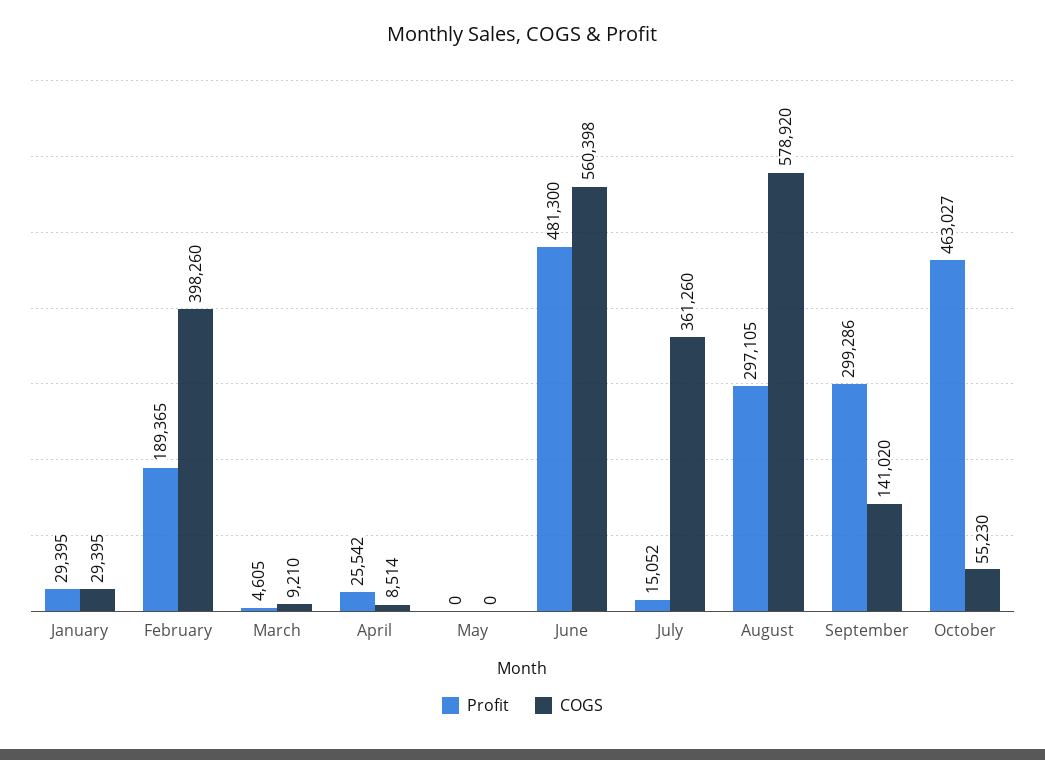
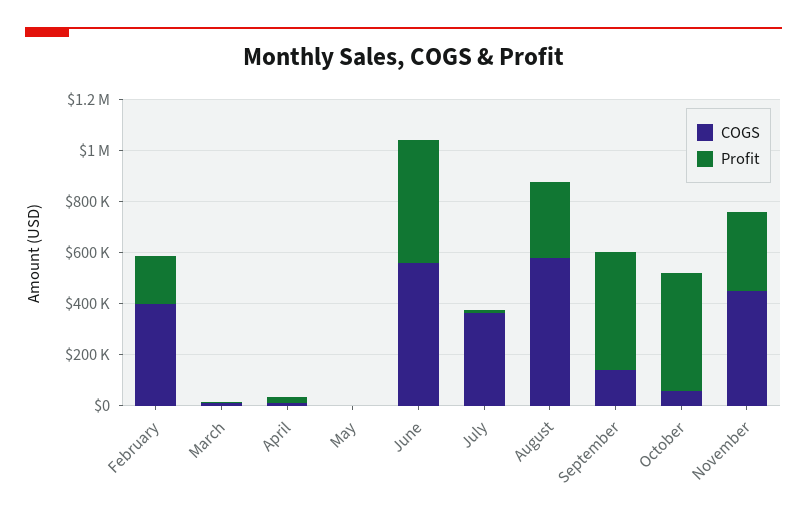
Profit, January: 29395 -> none
COGS, January: 29395 -> none
Profit, September: 299286 -> 450000
COGS, November: none -> 450000
Profit, November: none -> 300000

